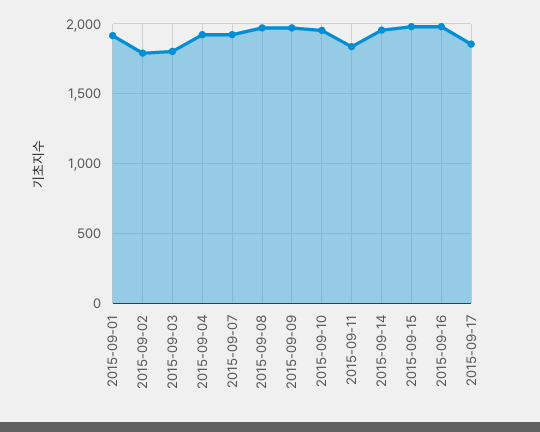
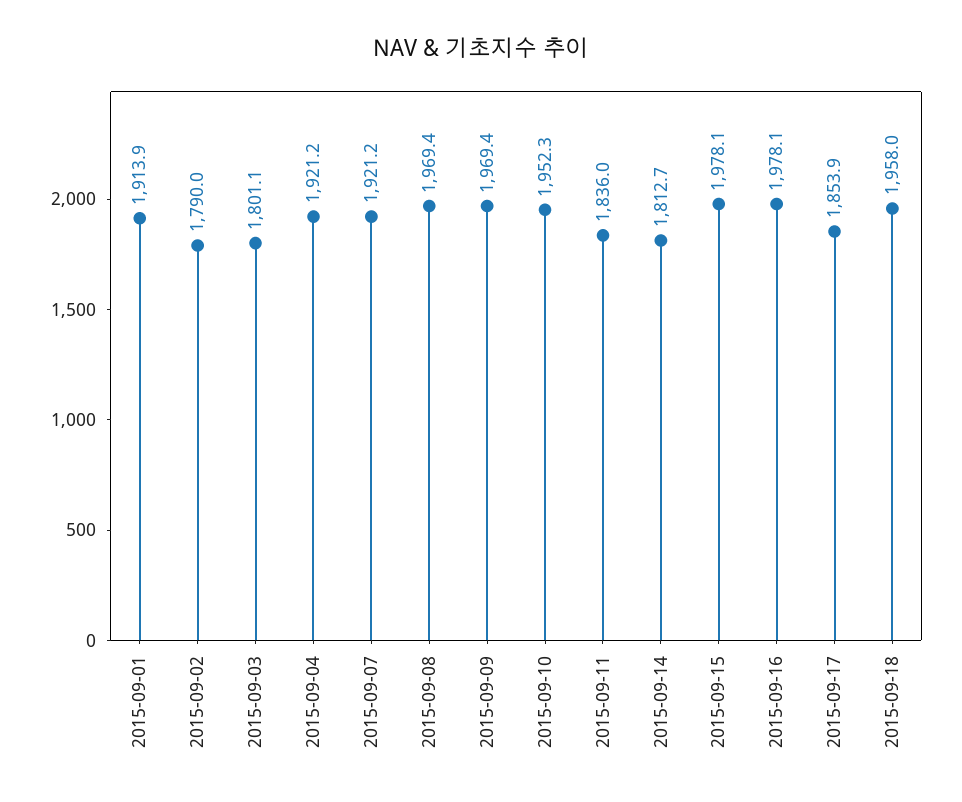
2015-09-14: 1950 -> 1812.7
2015-09-18: none -> 1958

